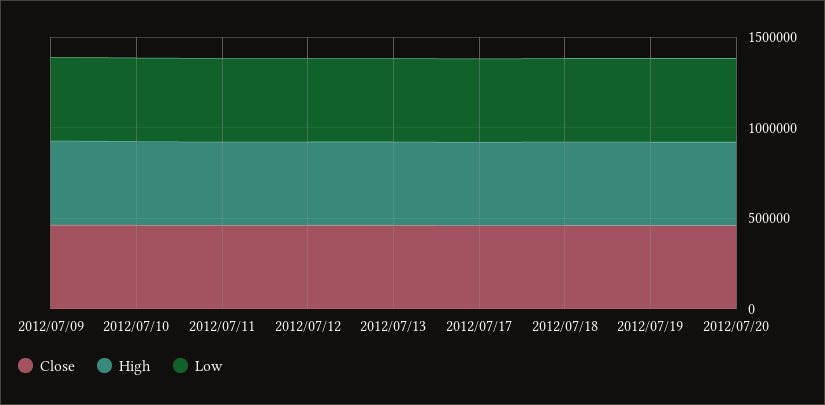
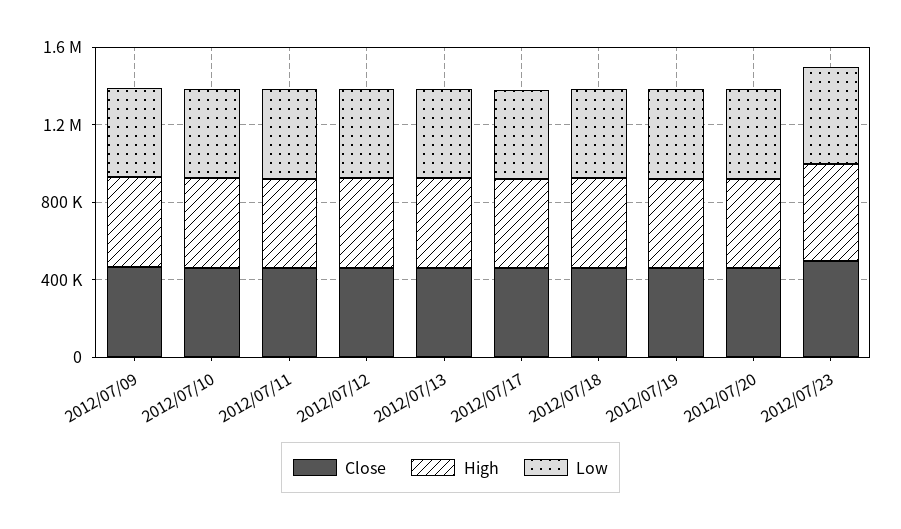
Close, 2012/07/23: none -> 500000
High, 2012/07/23: none -> 500000
Low, 2012/07/23: none -> 500000

